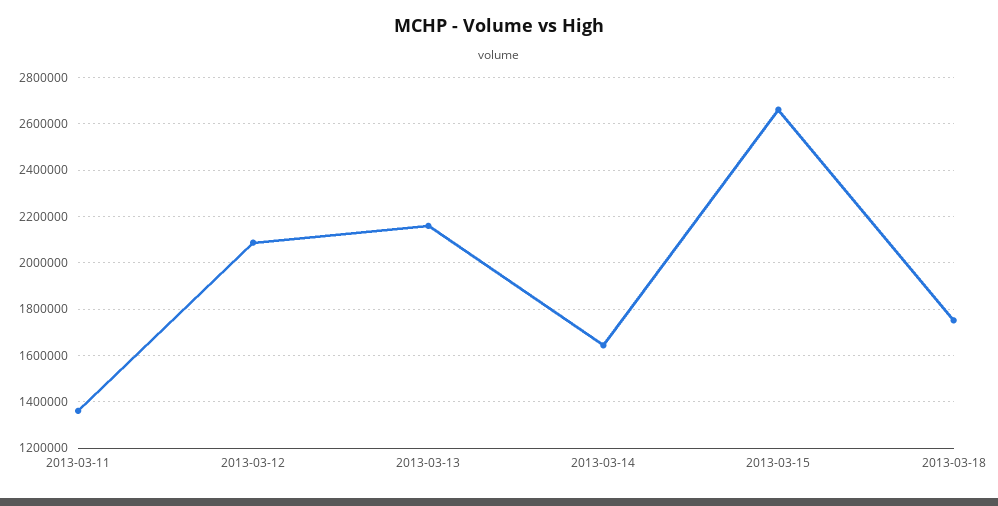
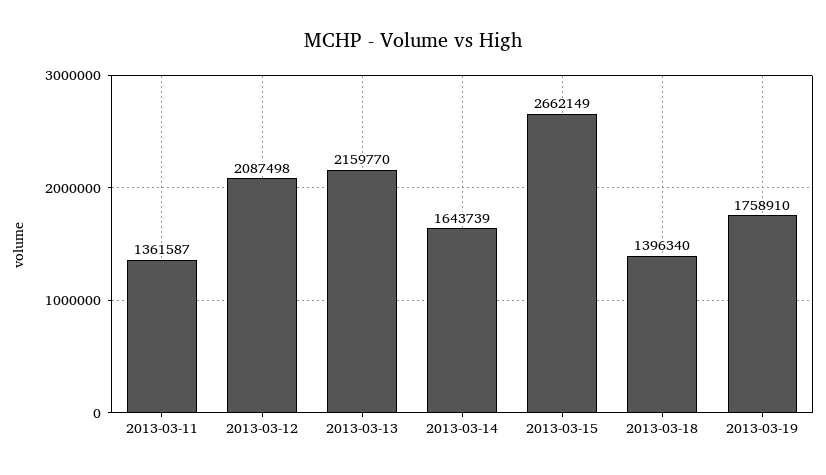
2013-03-18: 1750000 -> 1396340
2013-03-19: none -> 1758910

